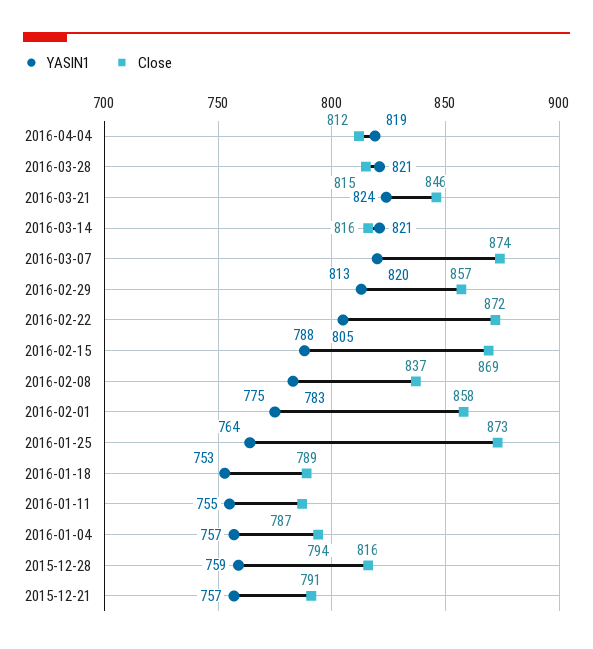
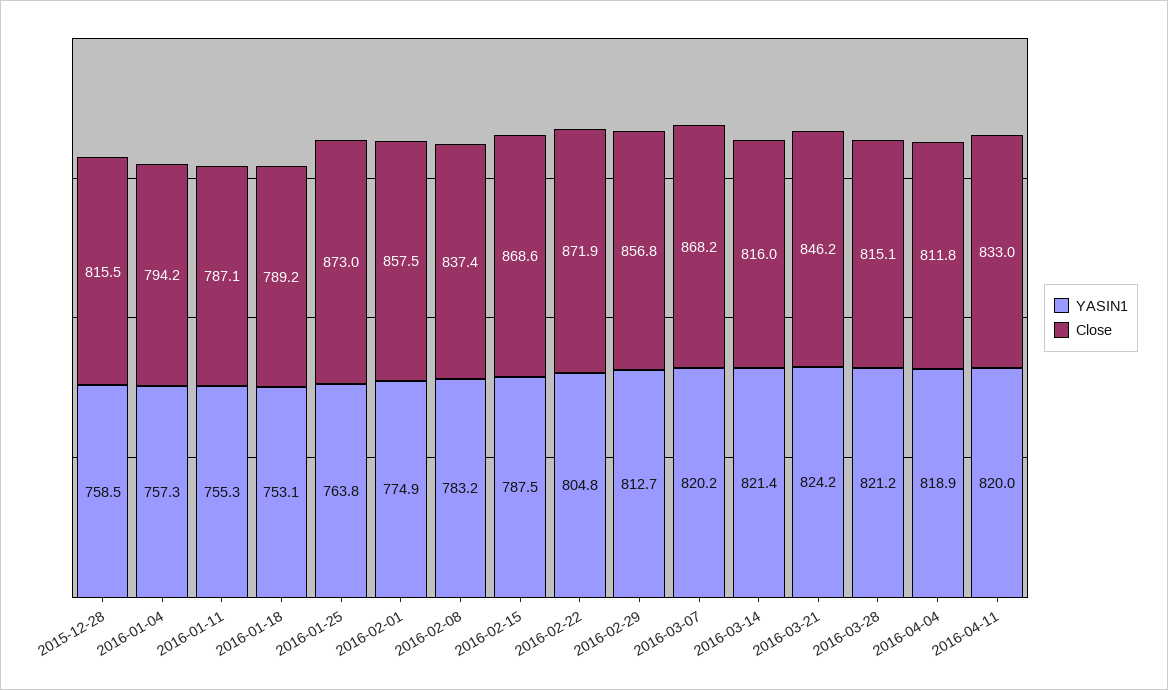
Close, 2016-03-07: 874 -> 868.2
YASIN1, 2015-12-21: 757 -> none
Close, 2015-12-21: 791 -> none
YASIN1, 2016-04-11: none -> 820
Close, 2016-04-11: none -> 833

